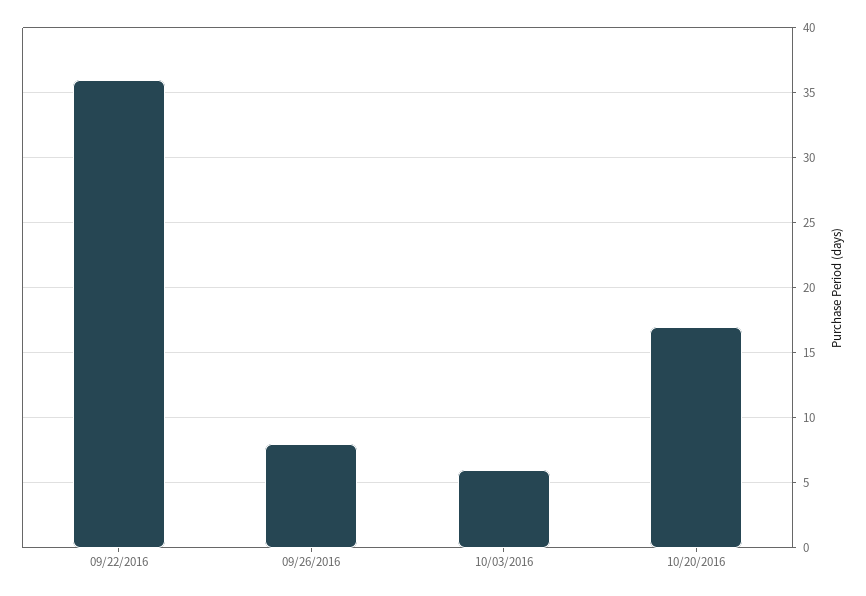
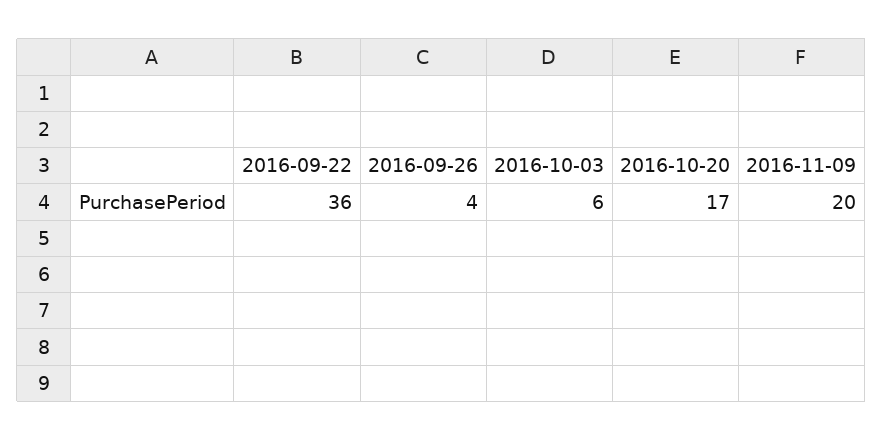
09/26/2016: 8 -> 4
2016-11-09: none -> 20

